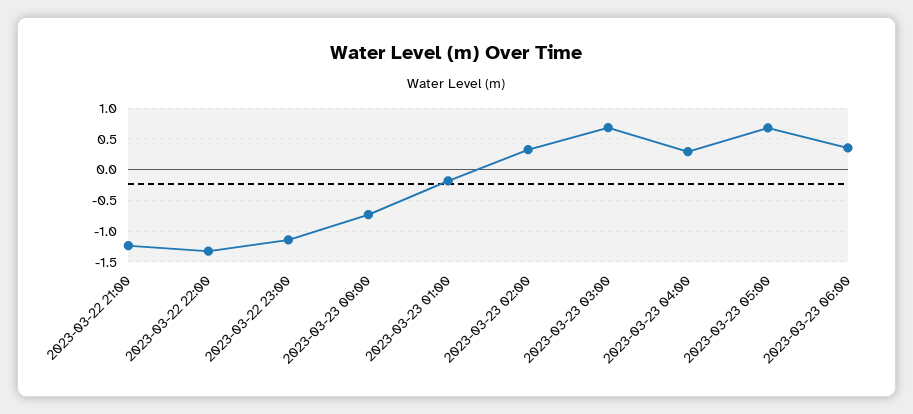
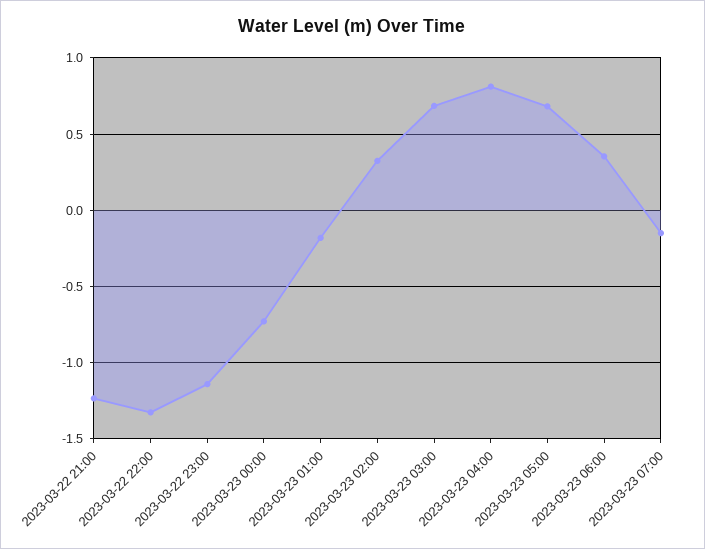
2023-03-23 04:00: 0.3 -> 0.8
2023-03-23 07:00: none -> -0.15

